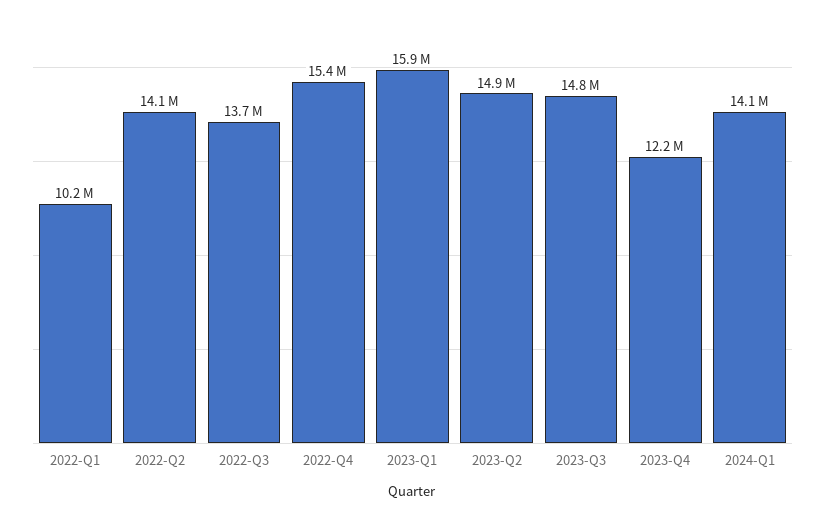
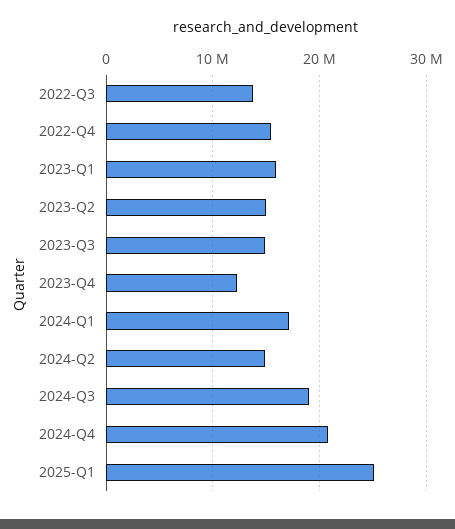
2022-Q1: 10200000 -> none
2022-Q2: 14100000 -> none
2024-Q1: 14100000 -> 17000000
2024-Q2: none -> 15000000
2024-Q3: none -> 19000000
2024-Q4: none -> 21000000
2025-Q1: none -> 25000000

